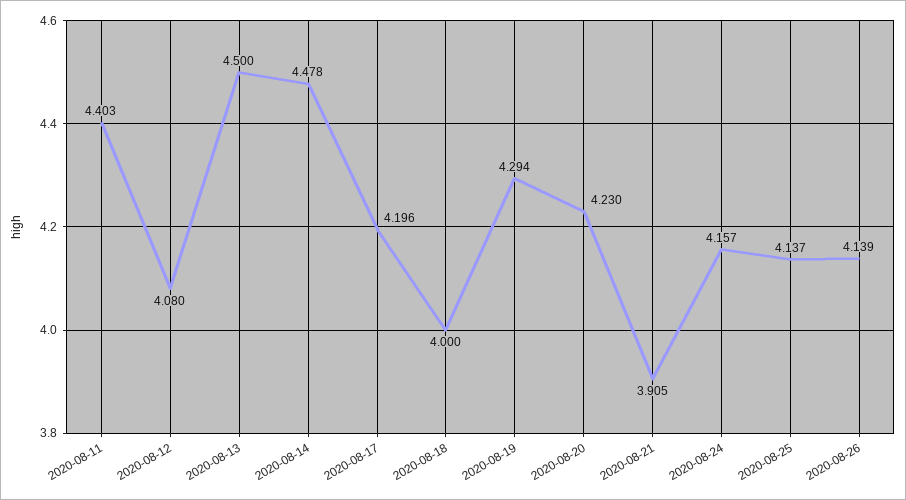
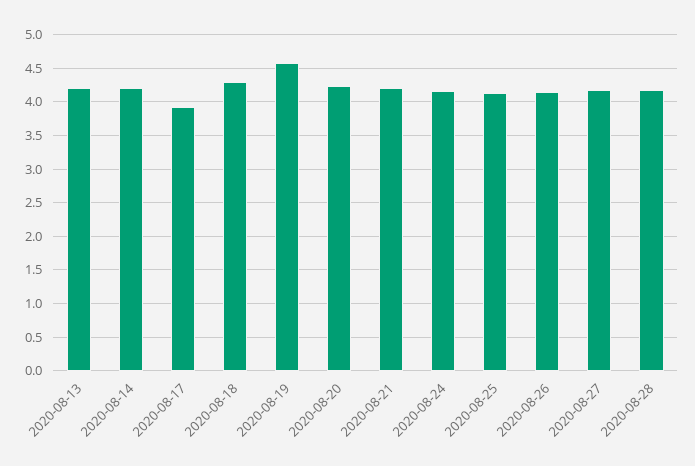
2020-08-11: 4.403 -> none
2020-08-12: 4.08 -> none
2020-08-13: 4.5 -> 4.2
2020-08-14: 4.478 -> 4.2
2020-08-17: 4.196 -> 3.9
2020-08-18: 4 -> 4.3
2020-08-19: 4.294 -> 4.6
2020-08-21: 3.905 -> 4.2
2020-08-27: none -> 4.2
2020-08-28: none -> 4.2

